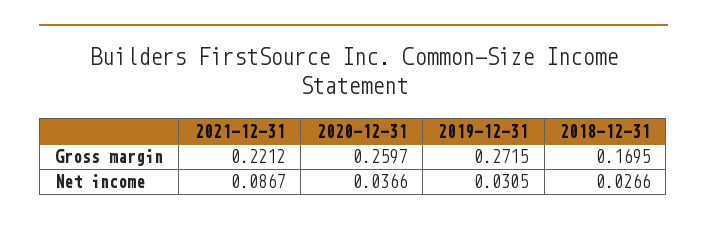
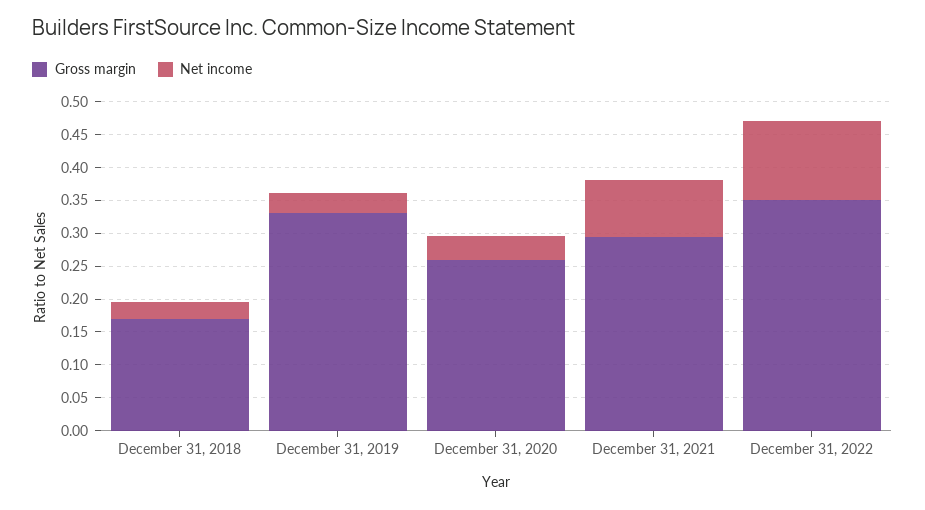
Gross margin, 2021-12-31: 0.2212 -> 0.3
Gross margin, 2019-12-31: 0.2715 -> 0.325
Gross margin, December 31, 2022: none -> 0.35
Net income, December 31, 2022: none -> 0.125

